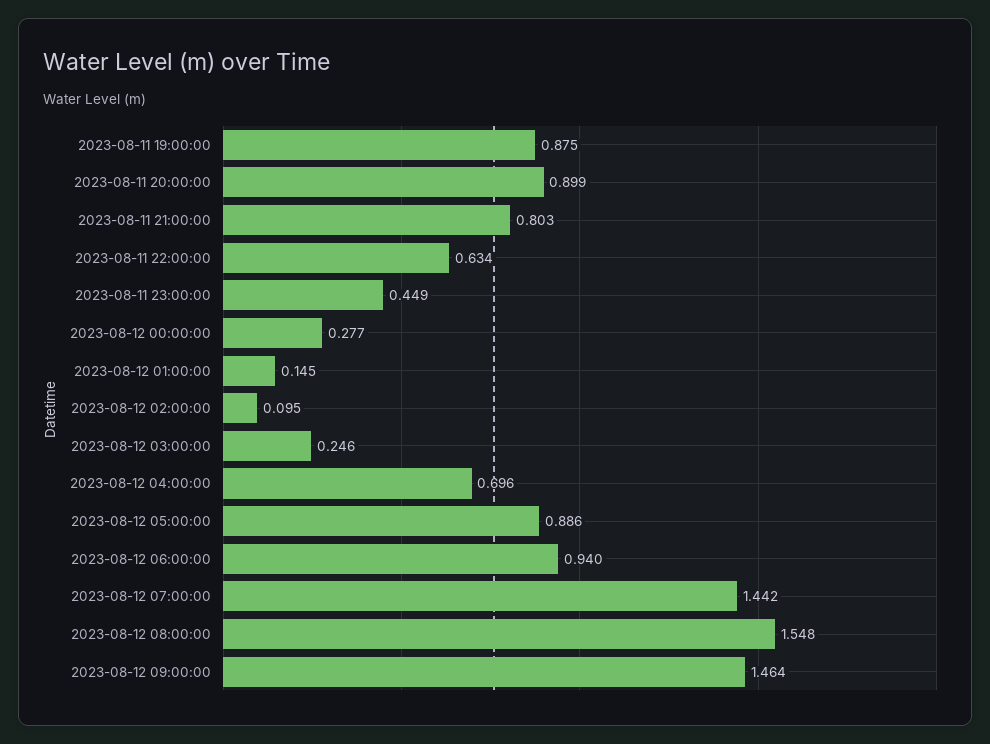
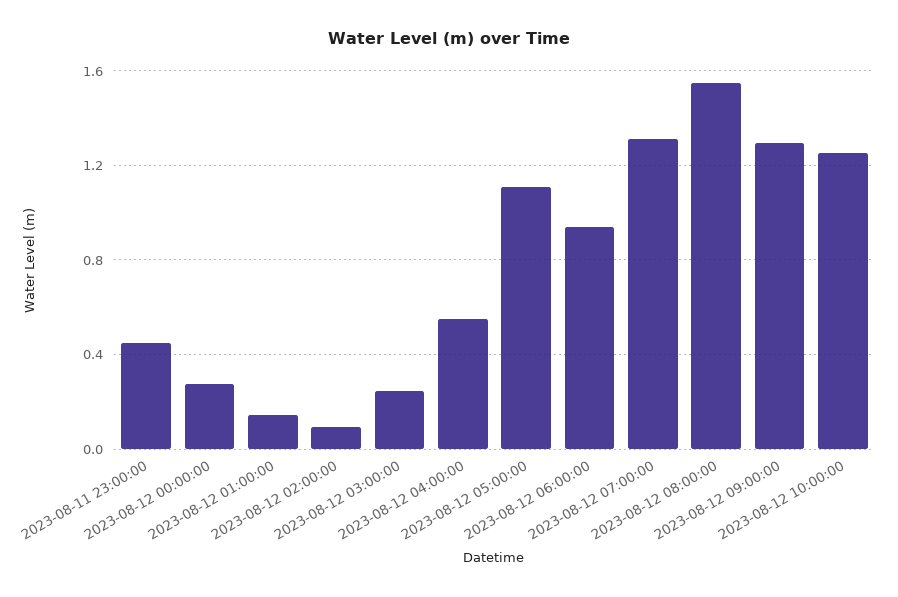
2023-08-11 19:00:00: 0.875 -> none
2023-08-11 20:00:00: 0.899 -> none
2023-08-11 21:00:00: 0.803 -> none
2023-08-11 22:00:00: 0.634 -> none
2023-08-12 04:00:00: 0.696 -> 0.55
2023-08-12 05:00:00: 0.886 -> 1.1
2023-08-12 07:00:00: 1.442 -> 1.3
2023-08-12 09:00:00: 1.464 -> 1.3
2023-08-12 10:00:00: none -> 1.25

